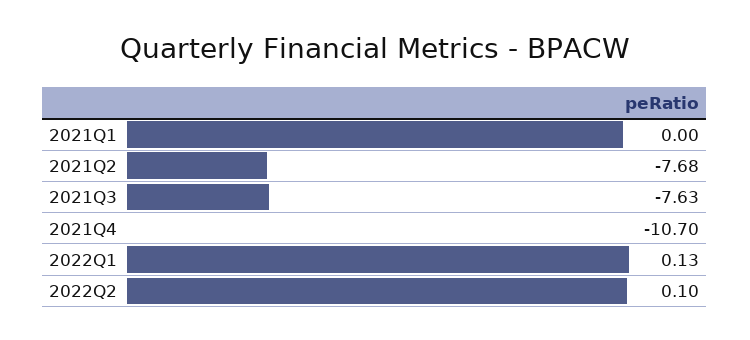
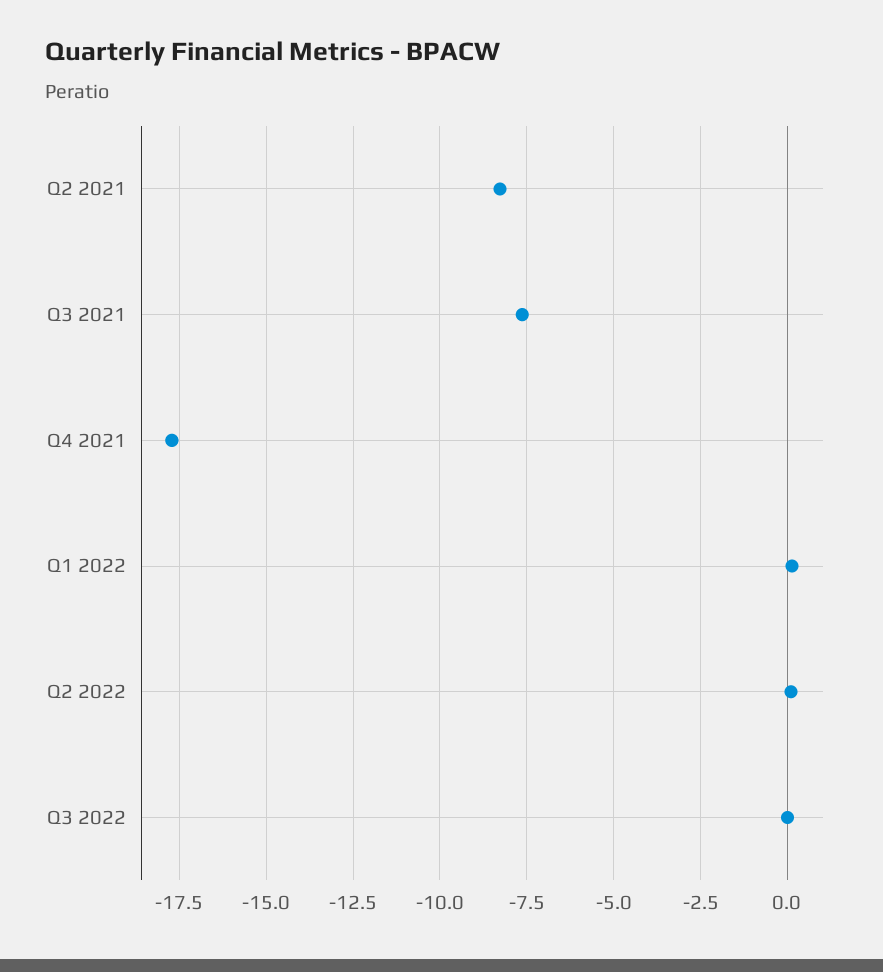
2021Q1: 0 -> none
2021Q2: -7.68 -> -8.25
2021Q4: -10.7 -> -17.75
Q3 2022: none -> 0

